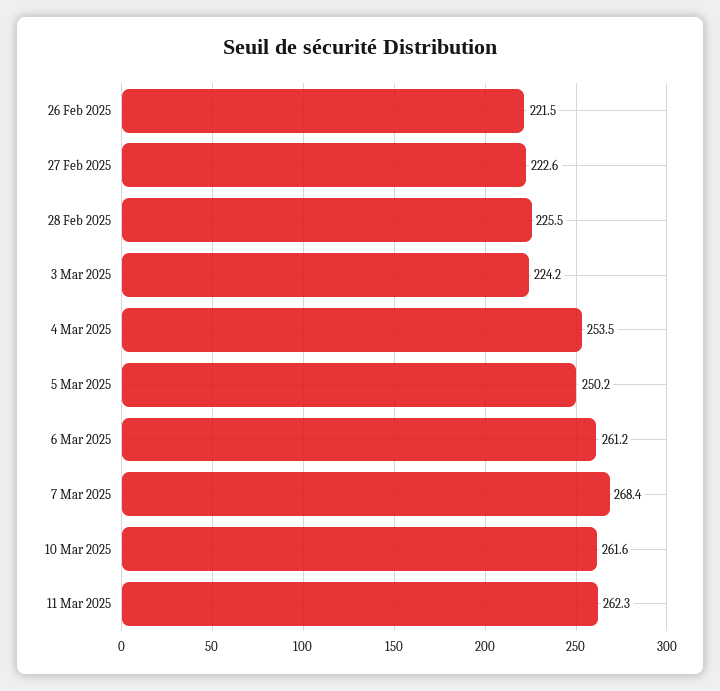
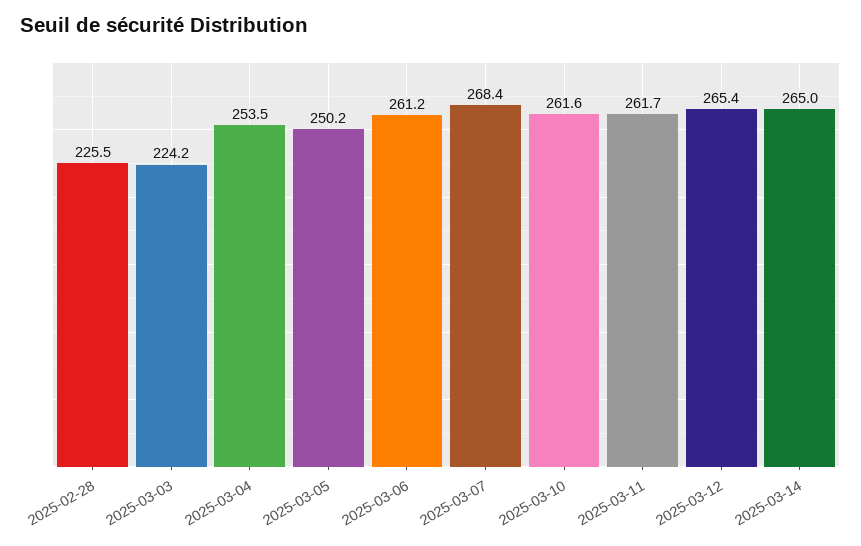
26 Feb 2025: 221.5 -> none
27 Feb 2025: 222.6 -> none
11 Mar 2025: 262.3 -> 261.7
2025-03-12: none -> 265.4
2025-03-14: none -> 265

